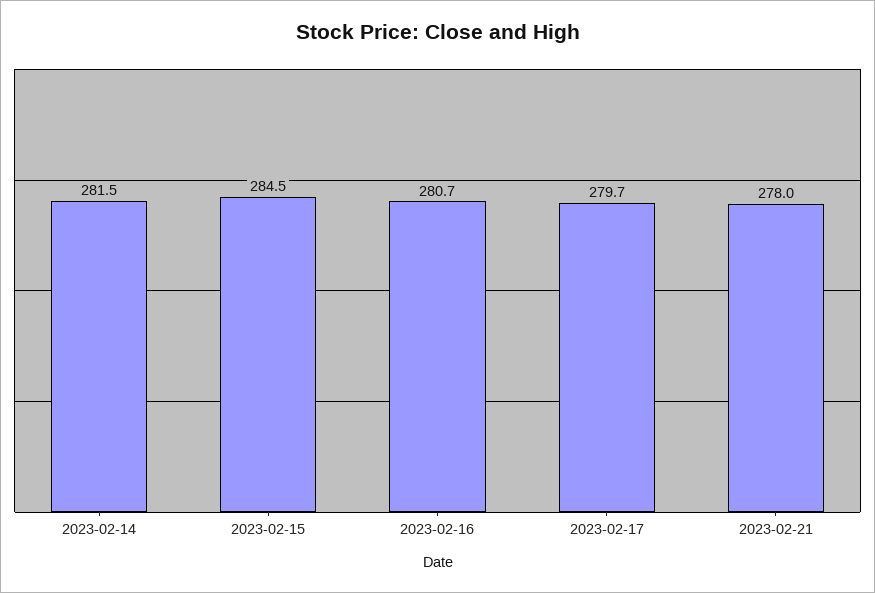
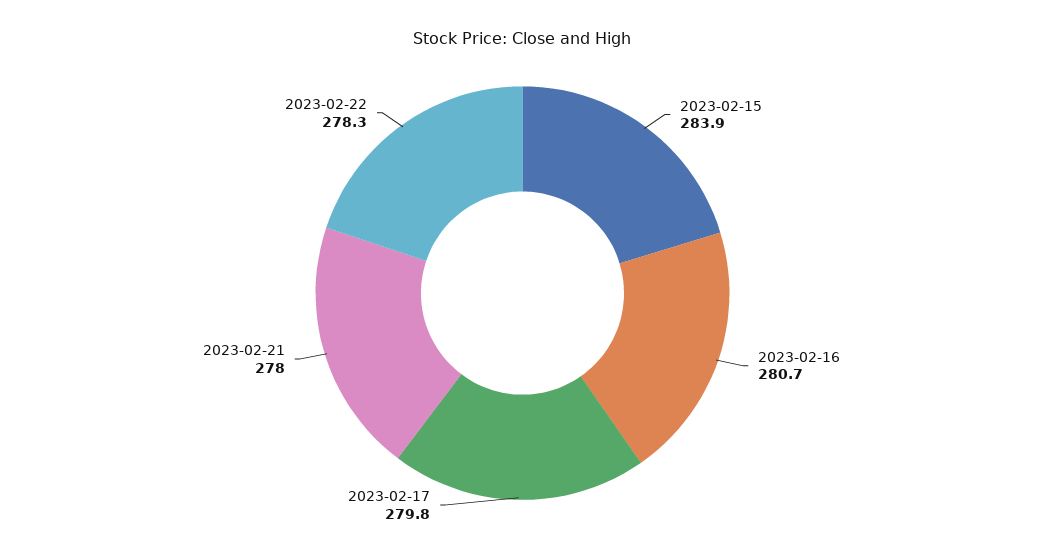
2023-02-14: 281.5 -> none
2023-02-15: 284.5 -> 283.9
2023-02-17: 279.7 -> 279.8
2023-02-22: none -> 278.3

